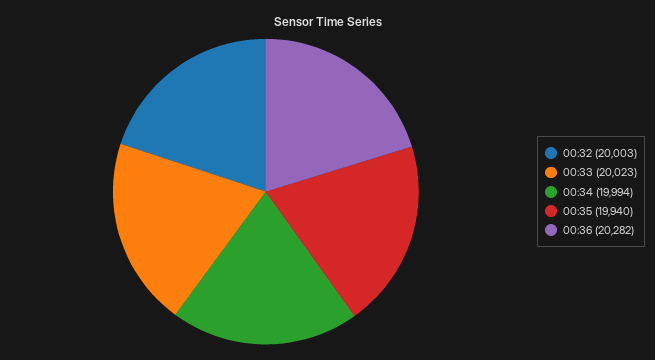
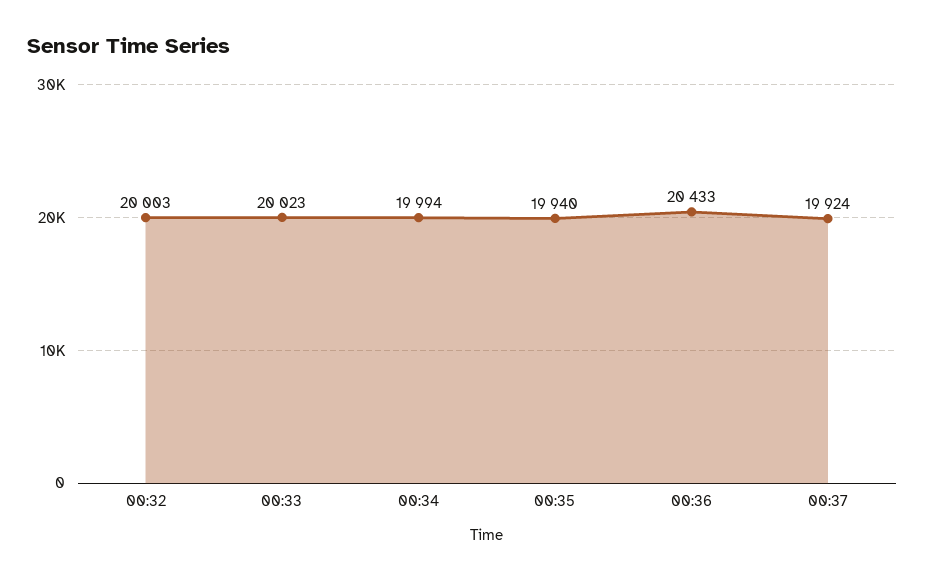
00:36: 20282 -> 20433
00:37: none -> 19924

